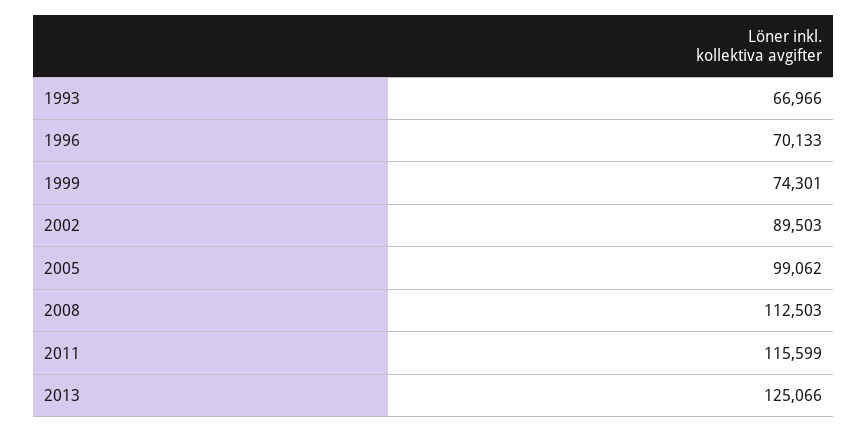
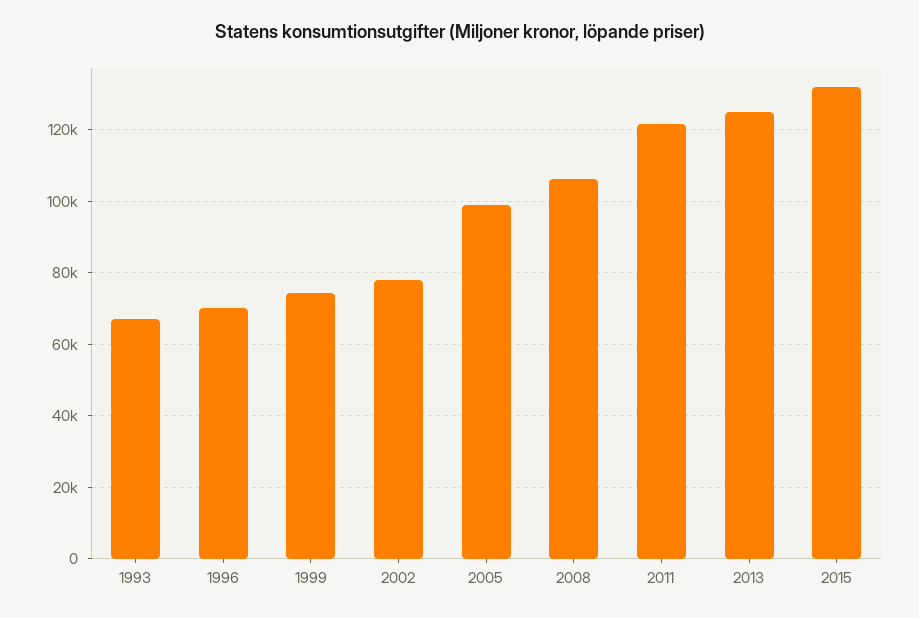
2002: 89503 -> 78000
2008: 112503 -> 106000
2011: 115599 -> 122000
2015: none -> 132000

